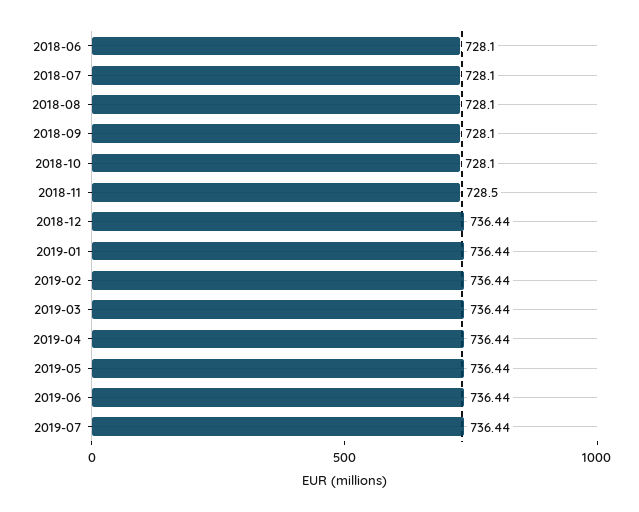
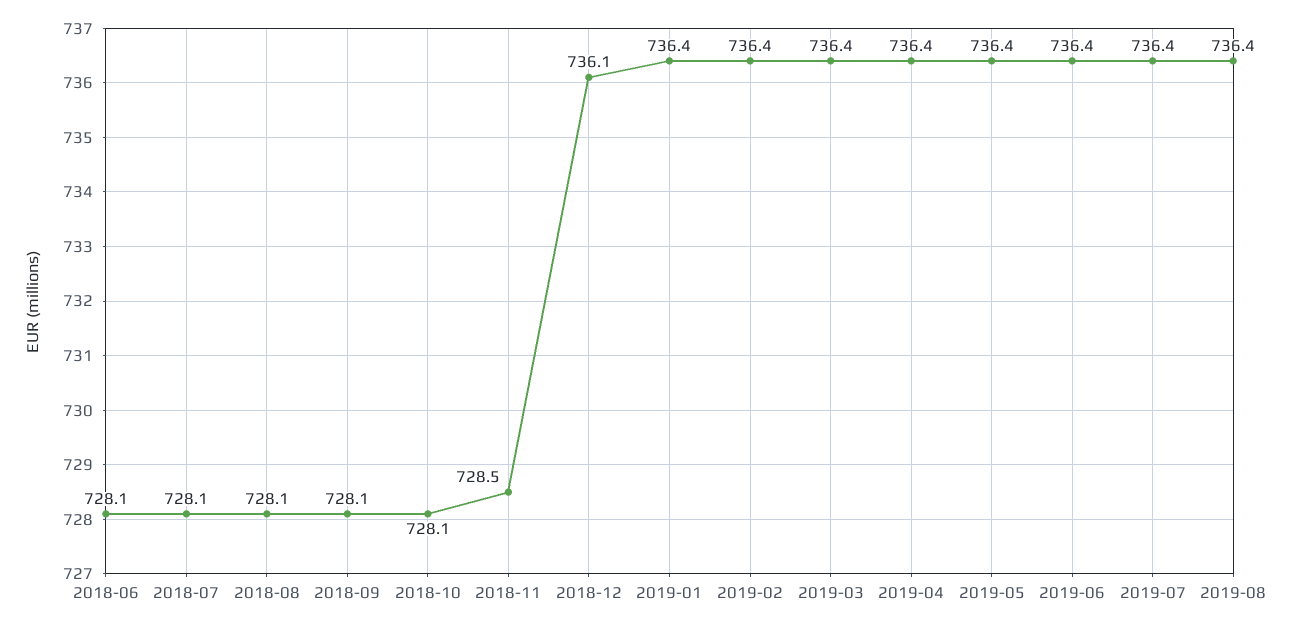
2018-12: 736.44 -> 736.1
2019-08: none -> 736.4

